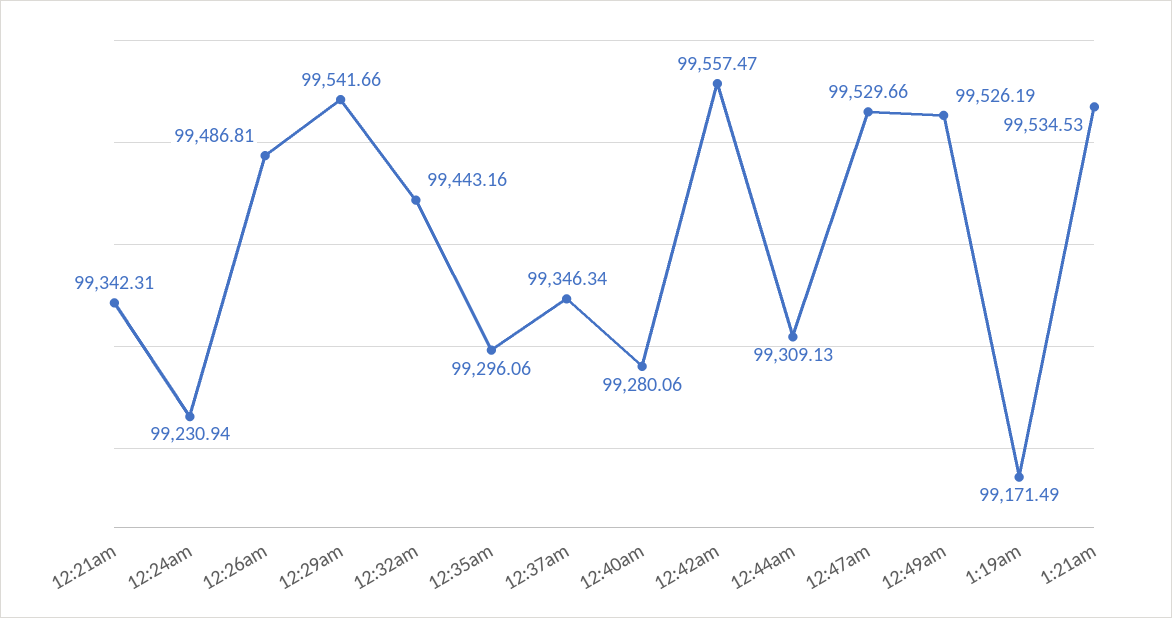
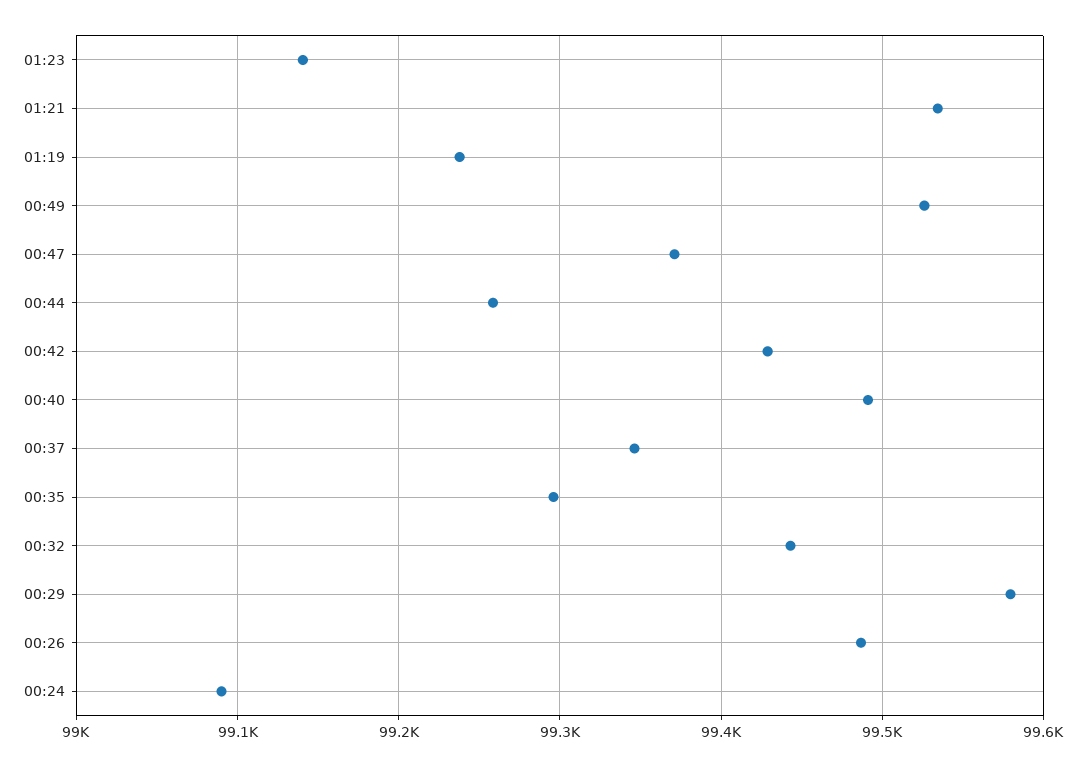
12:21am: 99342.31 -> none
12:24am: 99230.94 -> 99090
12:29am: 99541.66 -> 99580
12:40am: 99280.06 -> 99490
12:42am: 99557.47 -> 99430
12:44am: 99309.13 -> 99260
12:47am: 99529.66 -> 99370
1:19am: 99171.49 -> 99240
01:23: none -> 99140

